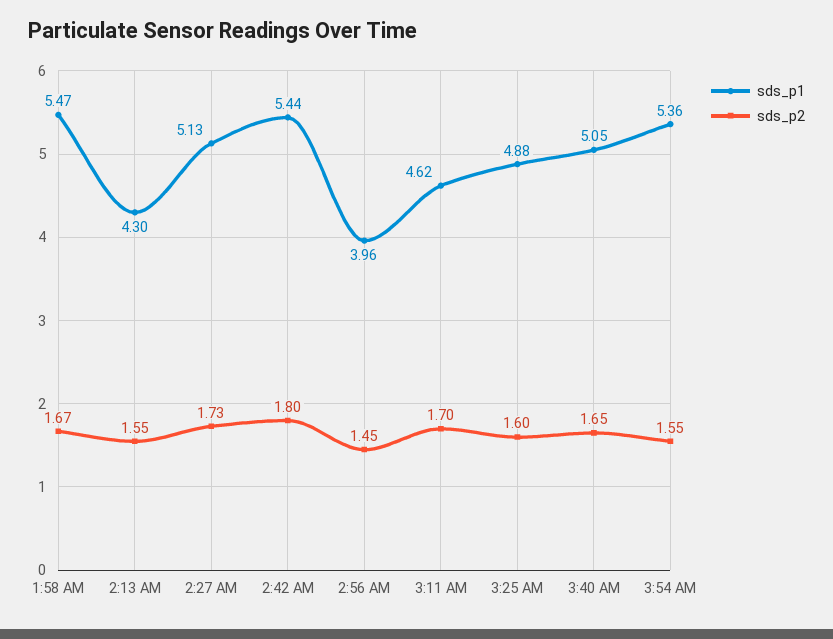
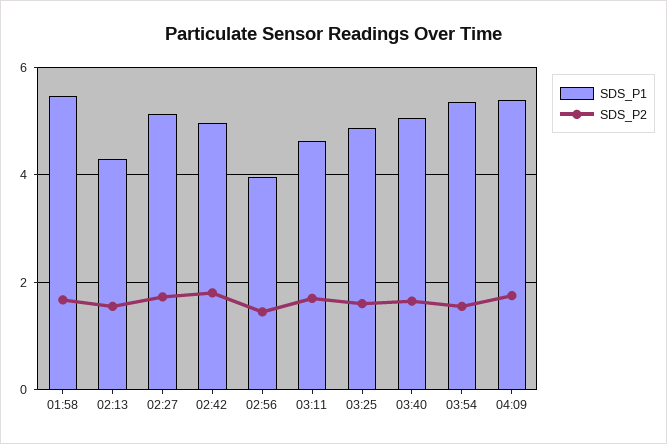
sds_p1, 2:42 AM: 5.44 -> 5
sds_p1, 04:09: none -> 5.4
sds_p2, 04:09: none -> 1.8

